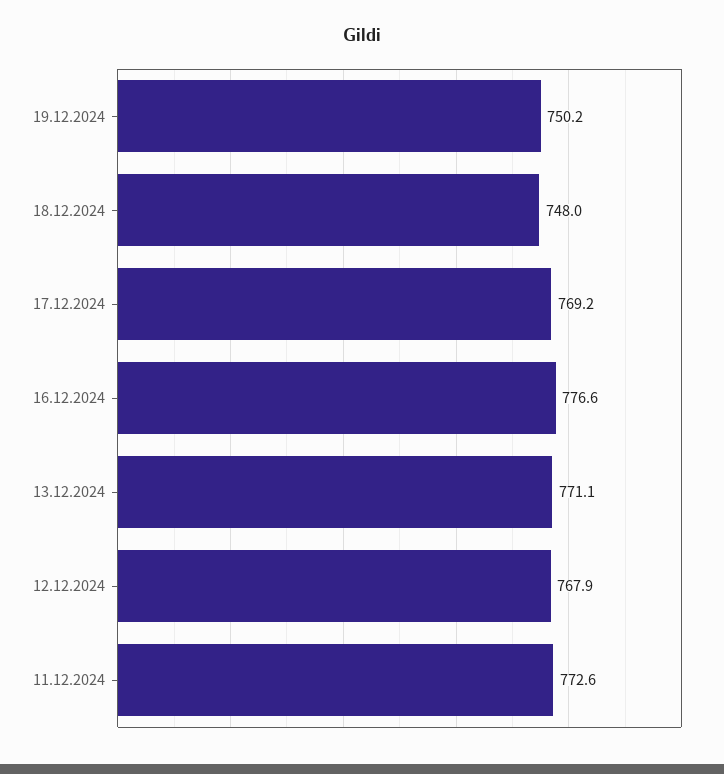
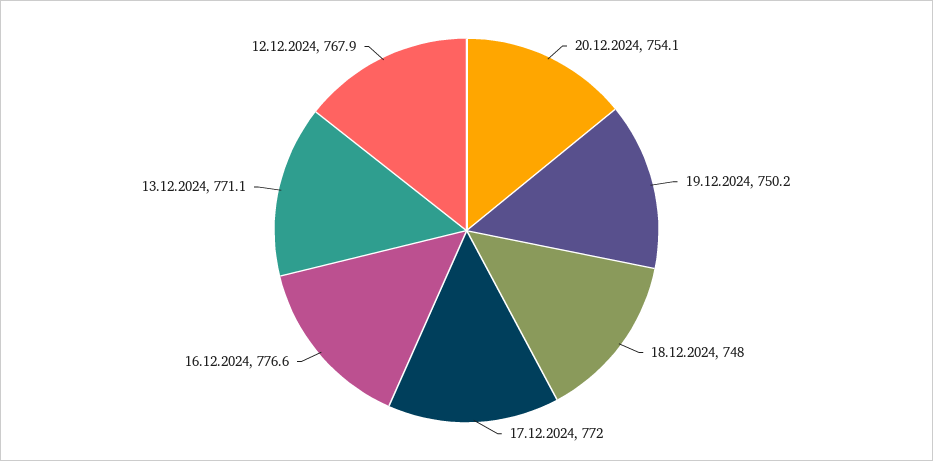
17.12.2024: 769.2 -> 772
11.12.2024: 772.6 -> none
20.12.2024: none -> 754.1

